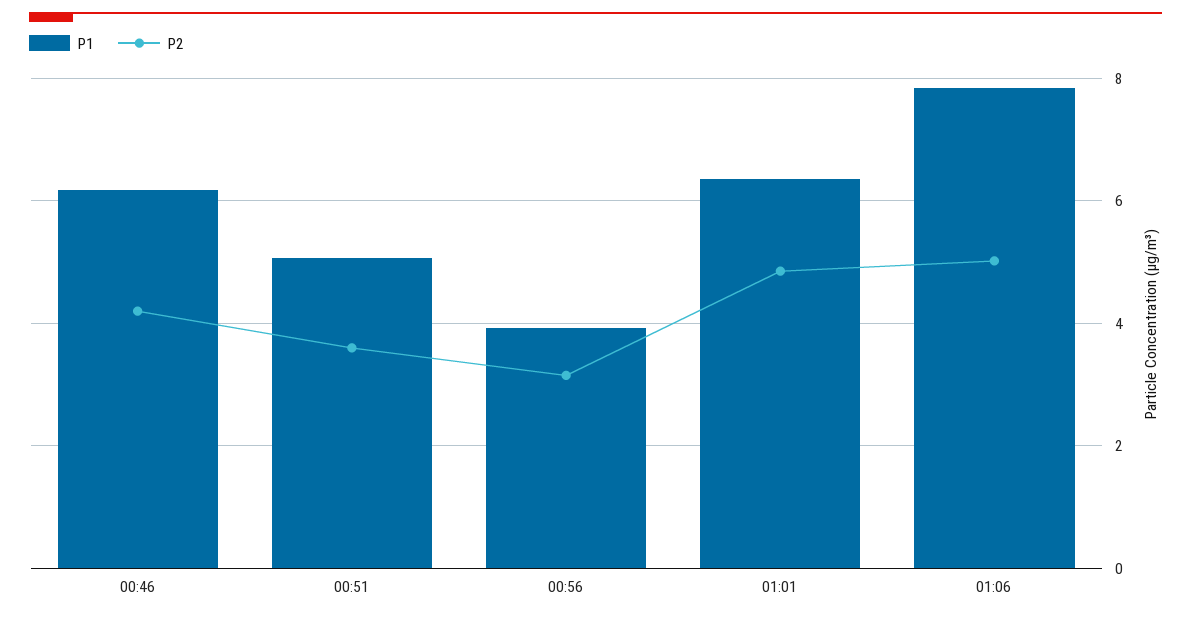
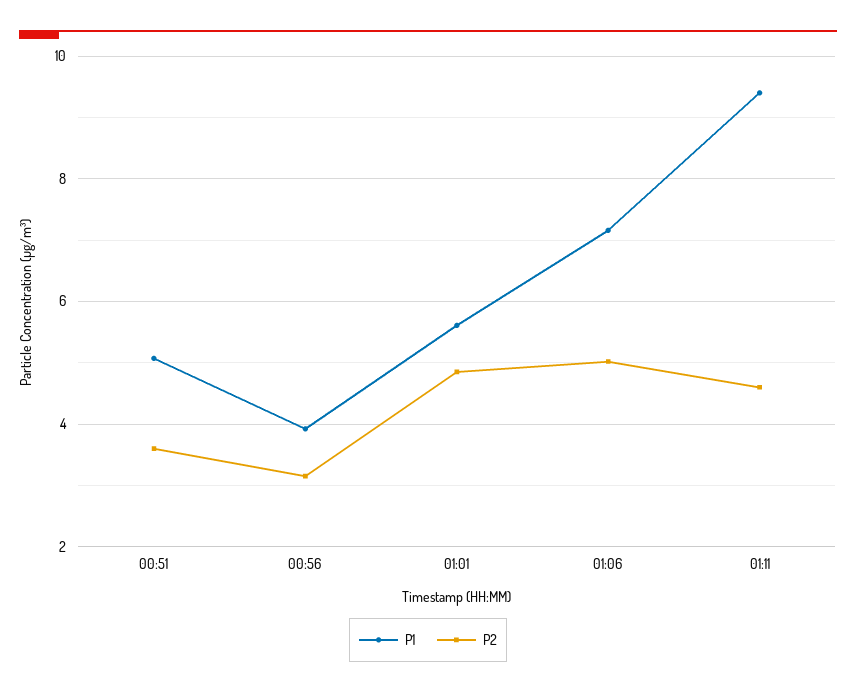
P1, 00:46: 6.2 -> none
P2, 00:46: 4.2 -> none
P1, 01:01: 6.4 -> 5.6
P1, 01:06: 7.8 -> 7.2
P1, 01:11: none -> 9.4
P2, 01:11: none -> 4.6

